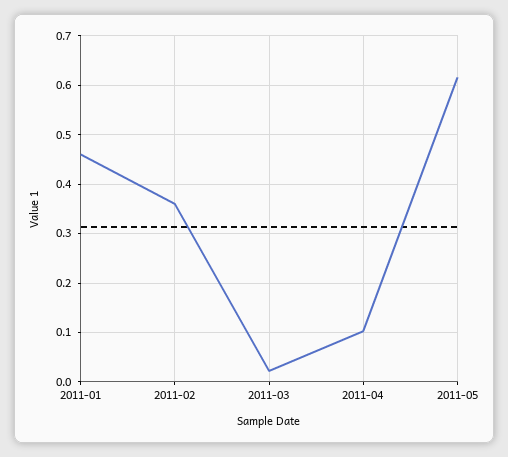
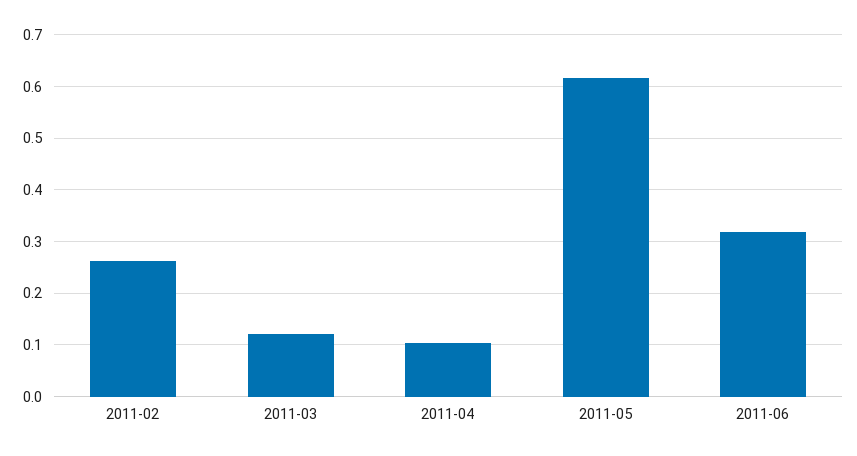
2011-01: 0.46 -> none
2011-02: 0.36 -> 0.26
2011-03: 0.02 -> 0.12
2011-06: none -> 0.32

